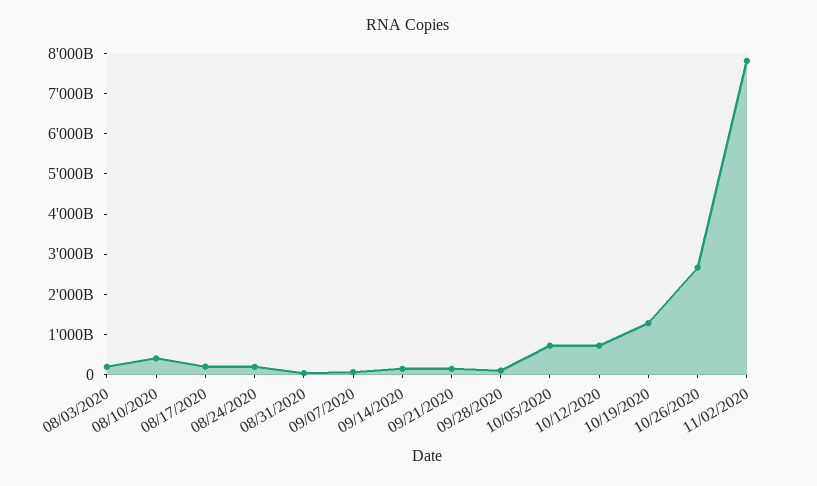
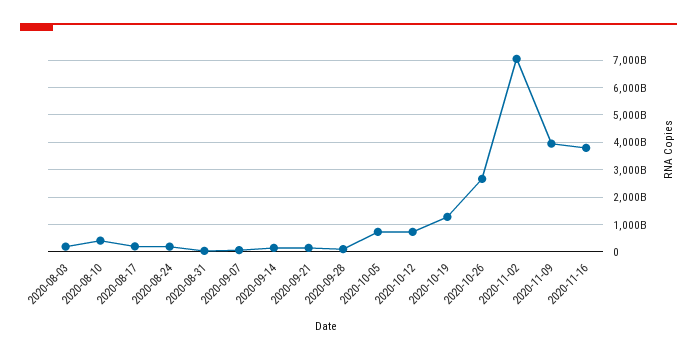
11/02/2020: 7800000000000 -> 7000000000000
2020-11-09: none -> 4000000000000
2020-11-16: none -> 3750000000000

